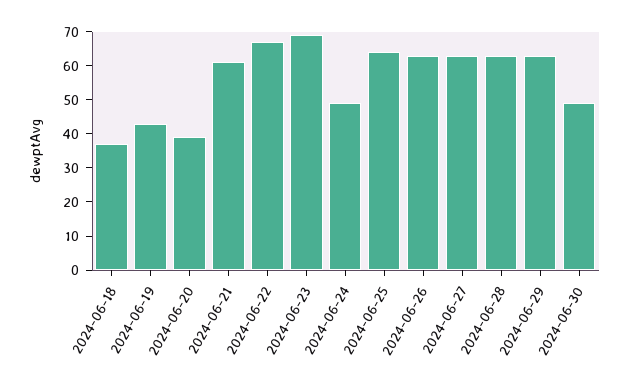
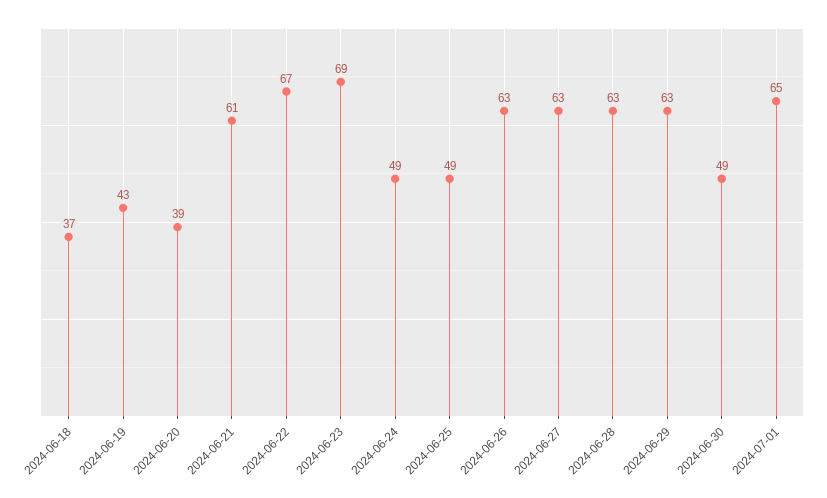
2024-06-25: 65 -> 49
2024-07-01: none -> 65

